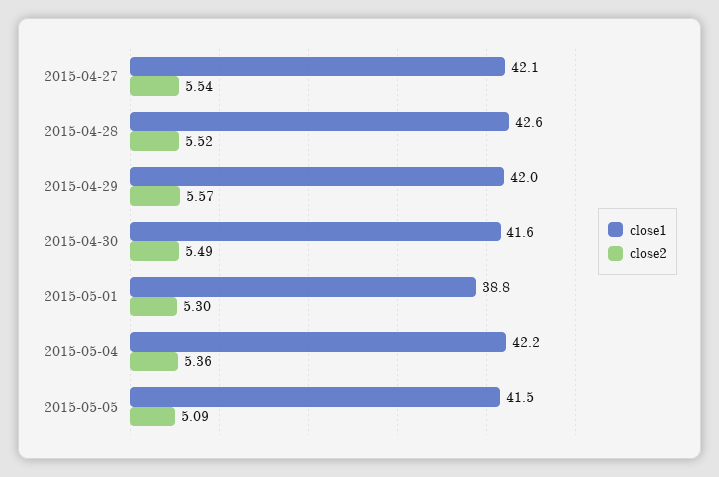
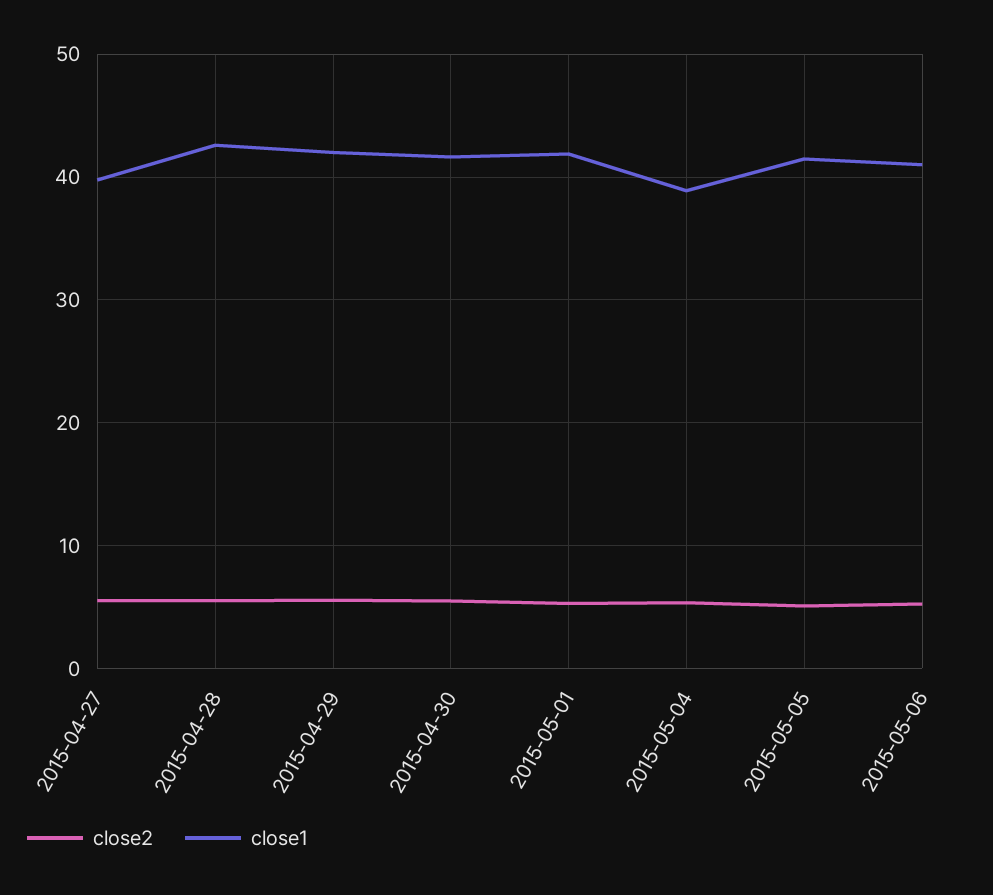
close1, 2015-04-27: 42.1 -> 40
close1, 2015-05-01: 38.8 -> 42
close1, 2015-05-04: 42.2 -> 39
close2, 2015-05-06: none -> 5
close1, 2015-05-06: none -> 41

